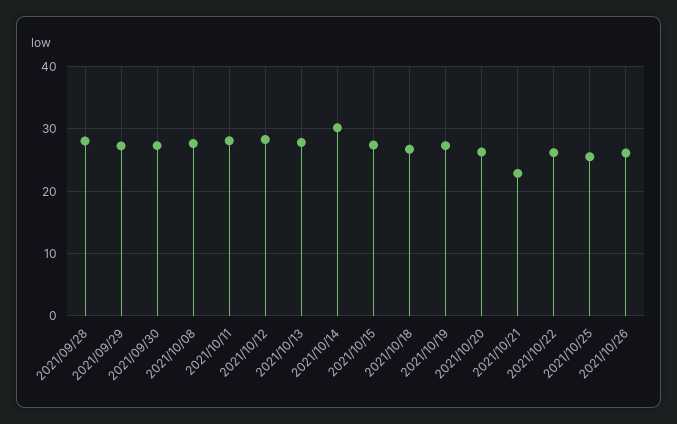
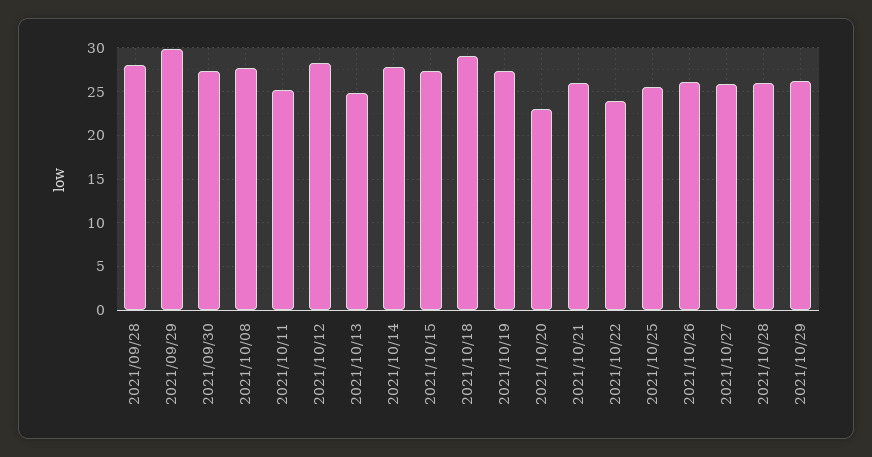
2021/09/29: 27 -> 30
2021/10/11: 28 -> 25
2021/10/13: 28 -> 25
2021/10/14: 30 -> 28
2021/10/18: 27 -> 29
2021/10/20: 26 -> 23
2021/10/21: 23 -> 26
2021/10/22: 26 -> 24
2021/10/27: none -> 26
2021/10/28: none -> 26
2021/10/29: none -> 26

